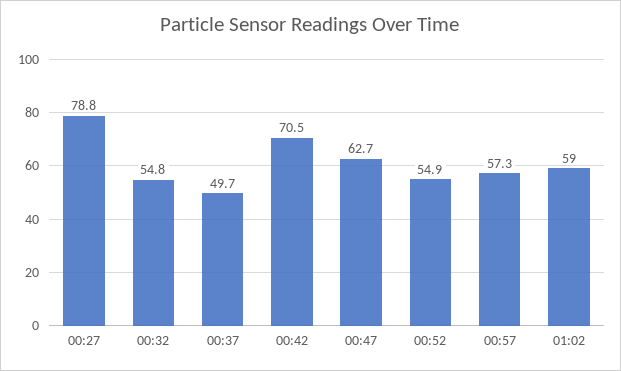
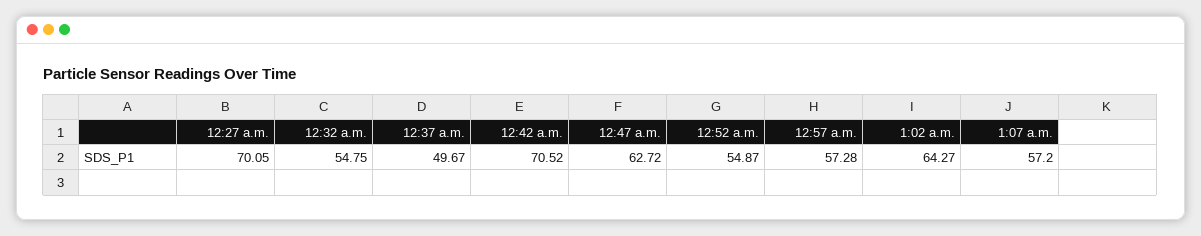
00:27: 78.8 -> 70.05
01:02: 59 -> 64.27
1:07 a.m.: none -> 57.2

